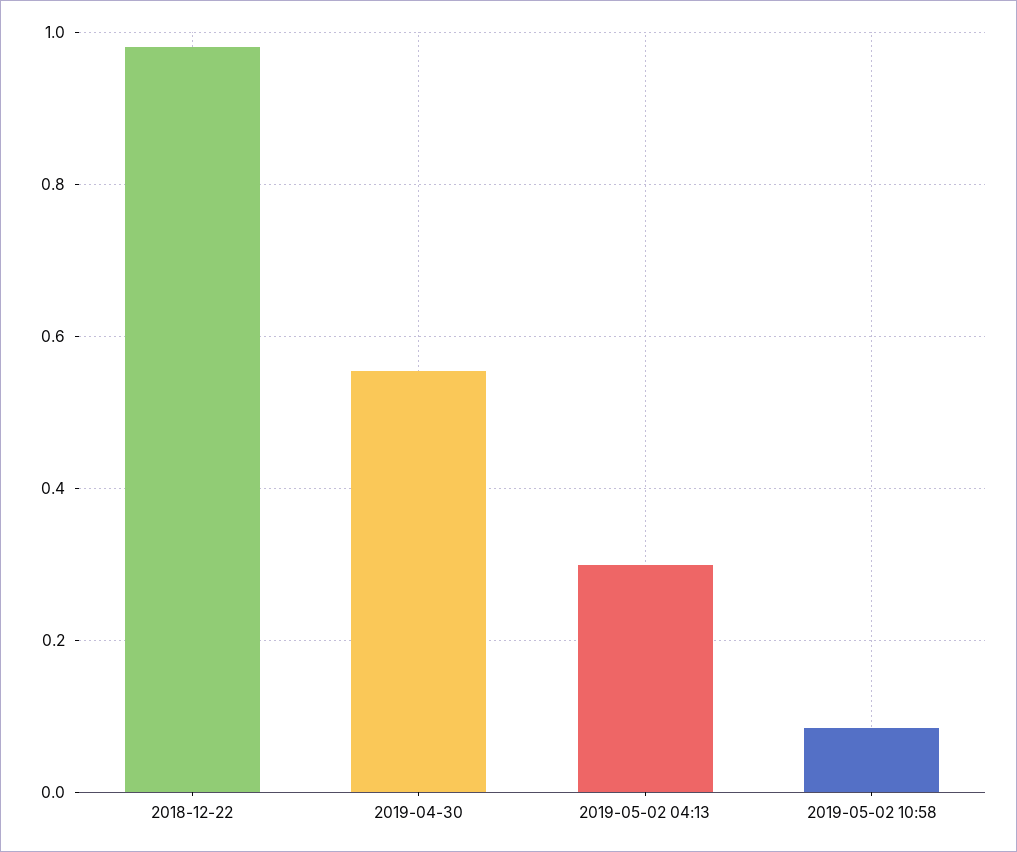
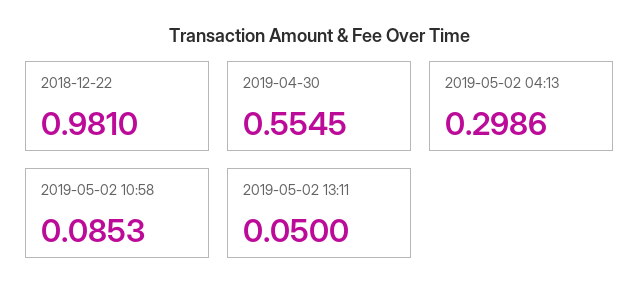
2019-05-02 13:11: none -> 0.05

